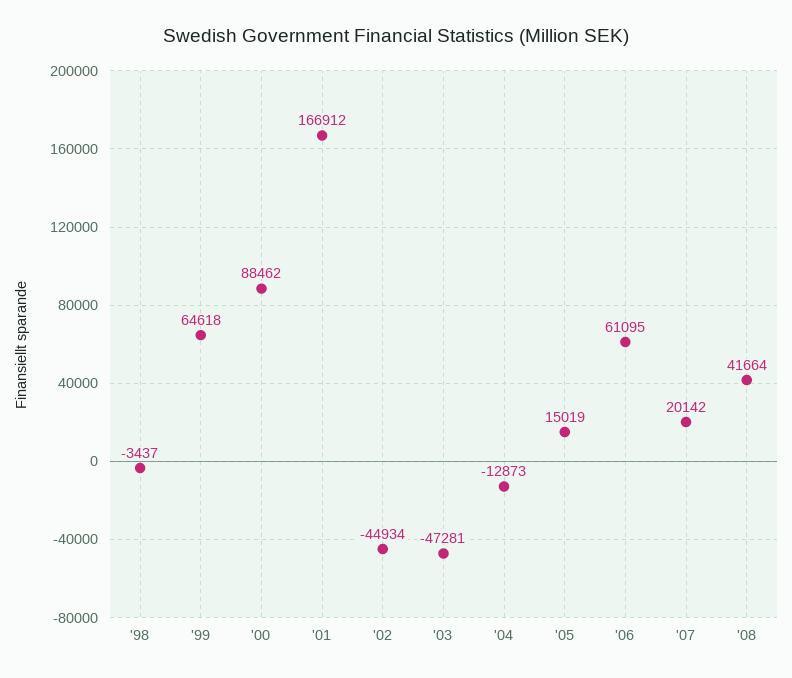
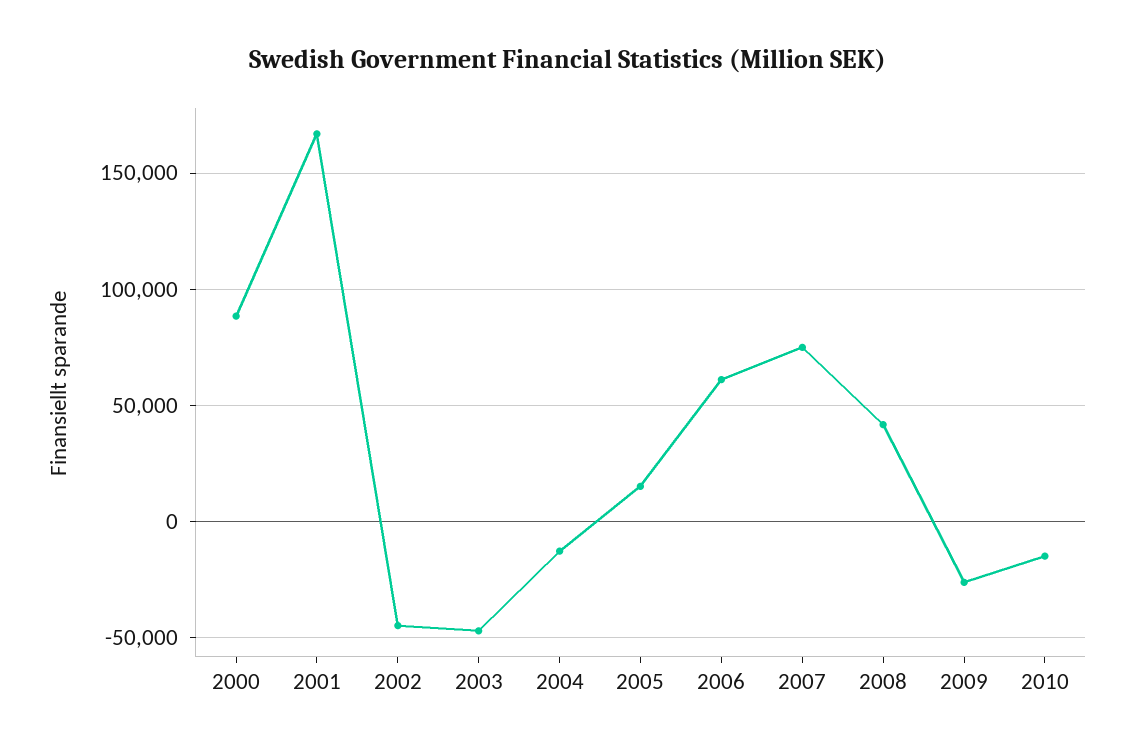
'98: -3437 -> none
'99: 64618 -> none
'07: 20142 -> 75000
2009: none -> -25000
2010: none -> -15000

